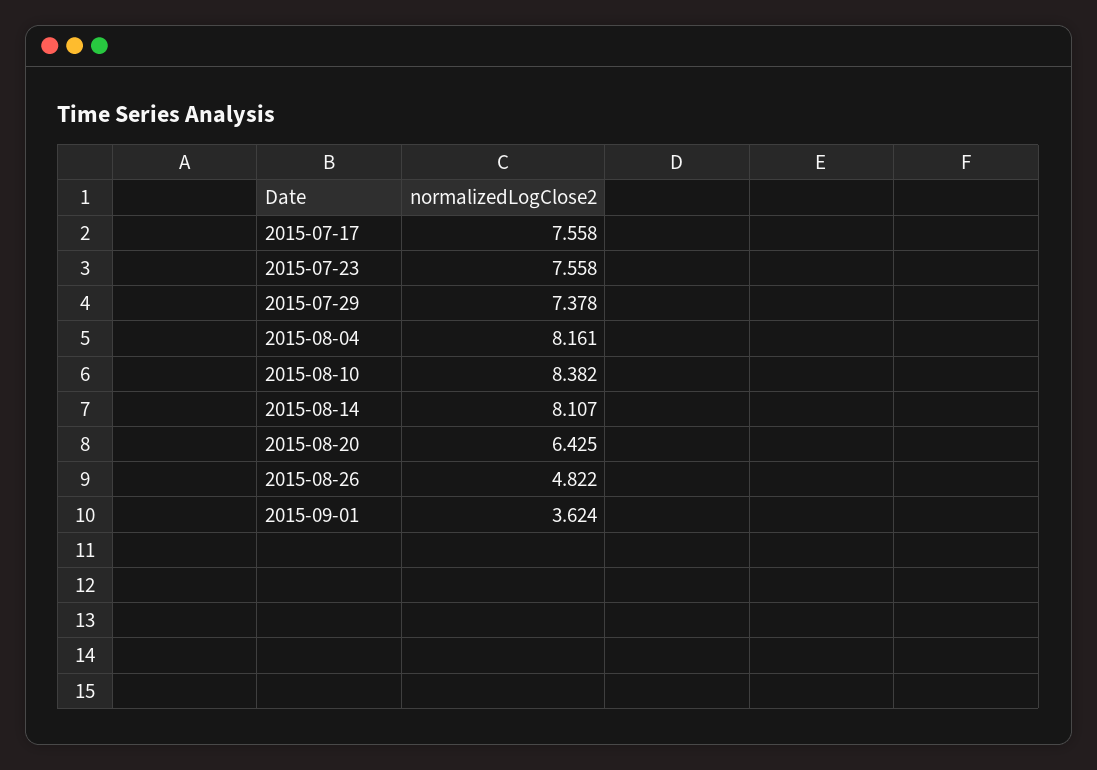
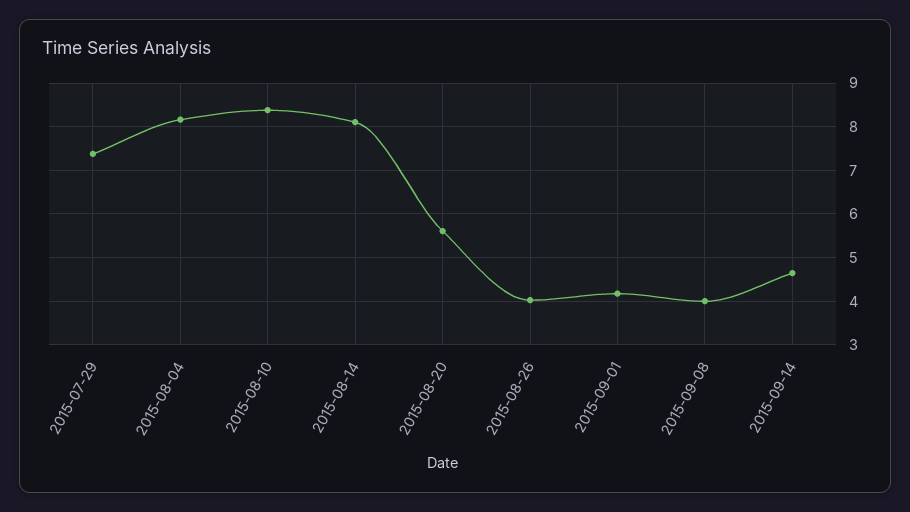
2015-07-17: 7.558 -> none
2015-07-23: 7.558 -> none
2015-08-20: 6.425 -> 5.6
2015-08-26: 4.822 -> 4
2015-09-01: 3.624 -> 4.2
2015-09-08: none -> 4
2015-09-14: none -> 4.6

